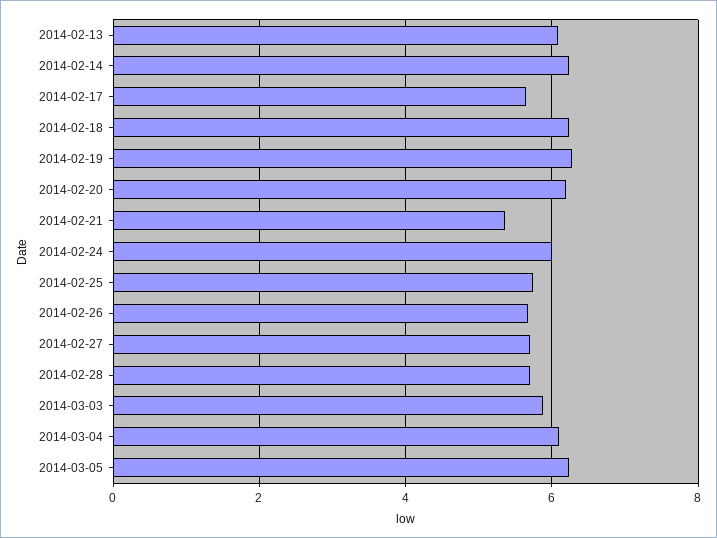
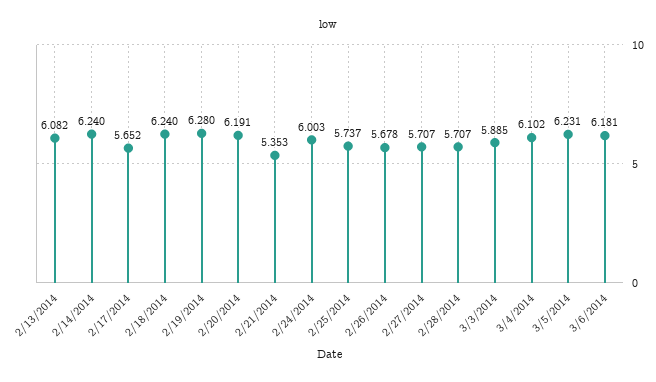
3/6/2014: none -> 6.181

